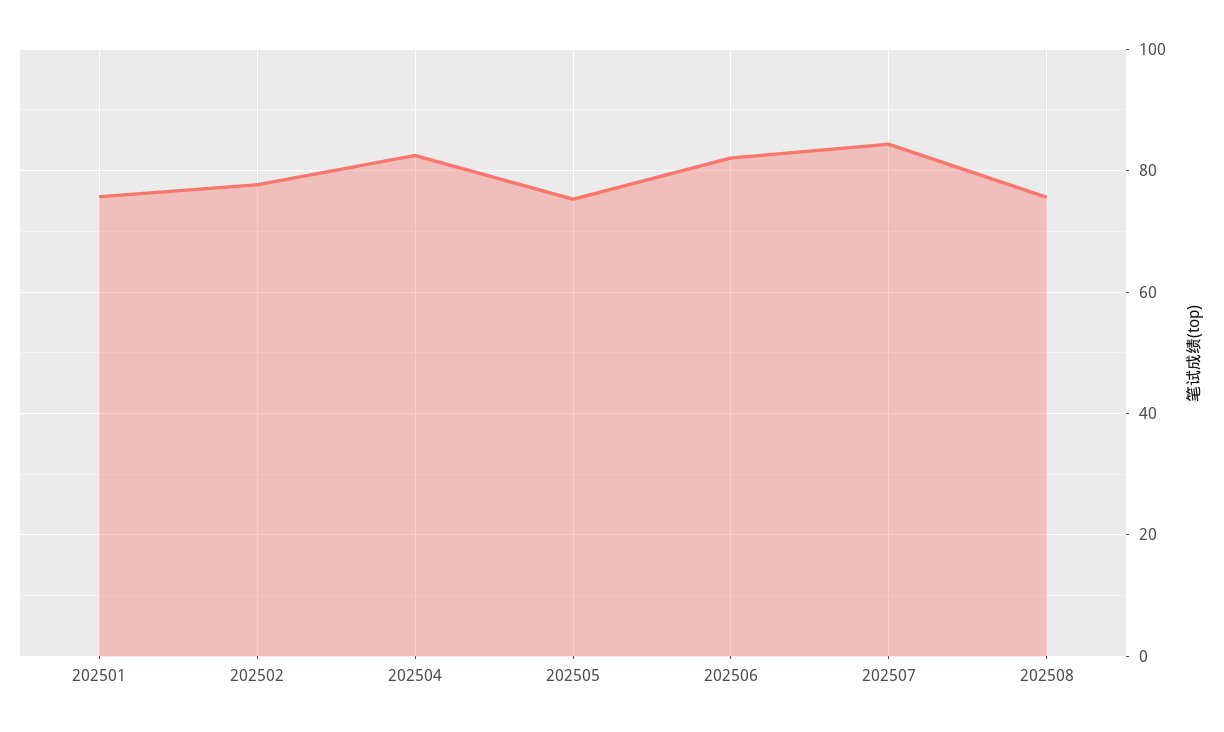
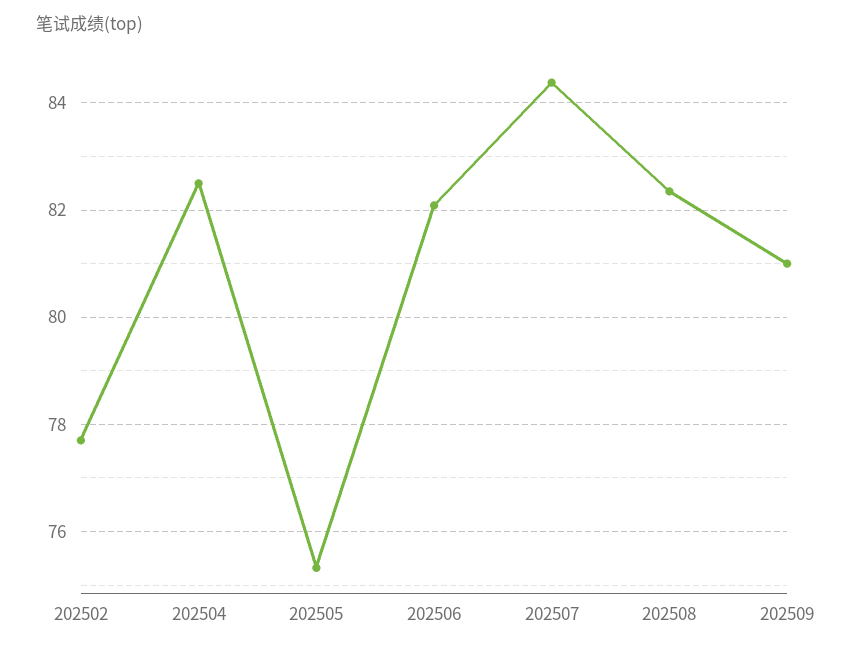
202501: 76 -> none
202508: 76 -> 82.4
202509: none -> 81

